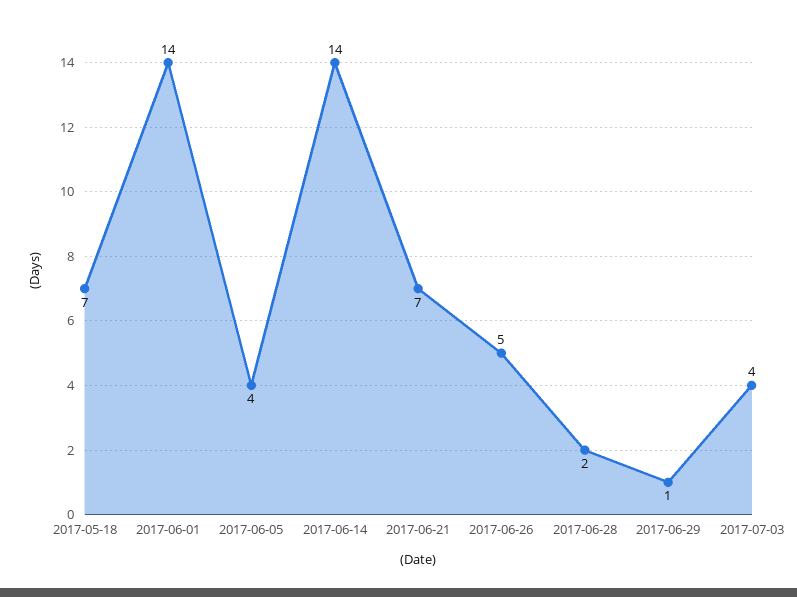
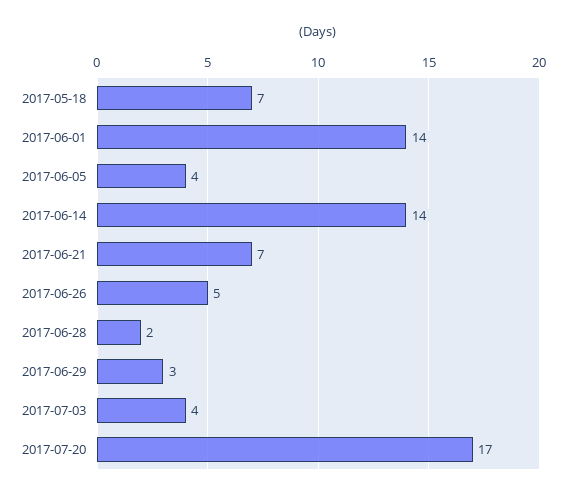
2017-06-29: 1 -> 3
2017-07-20: none -> 17

